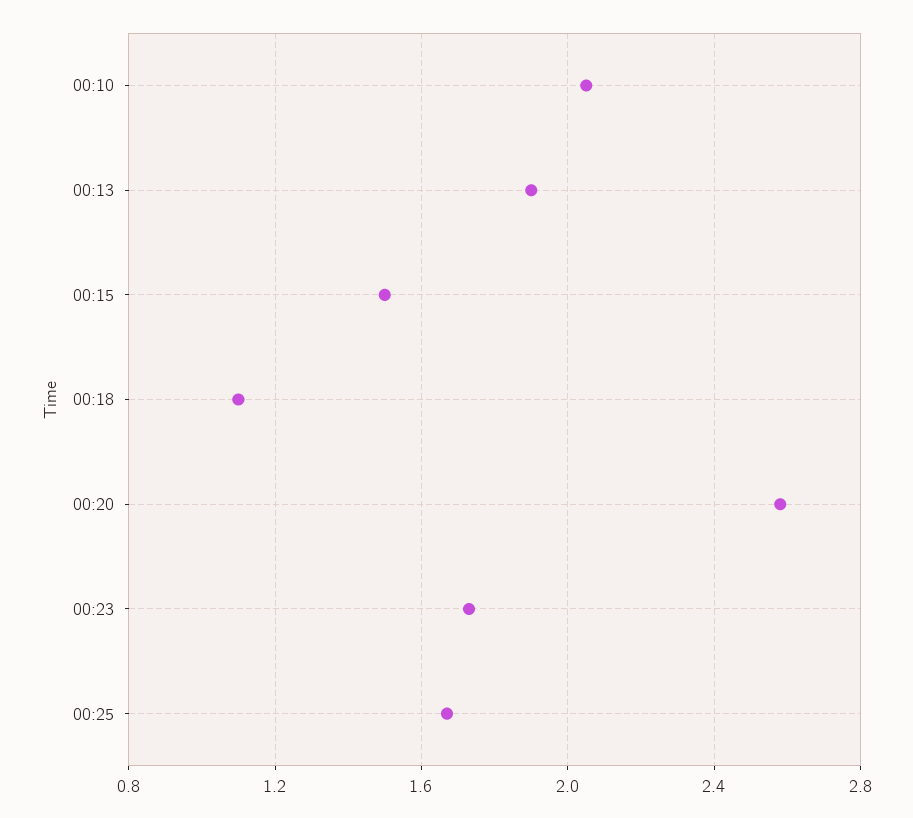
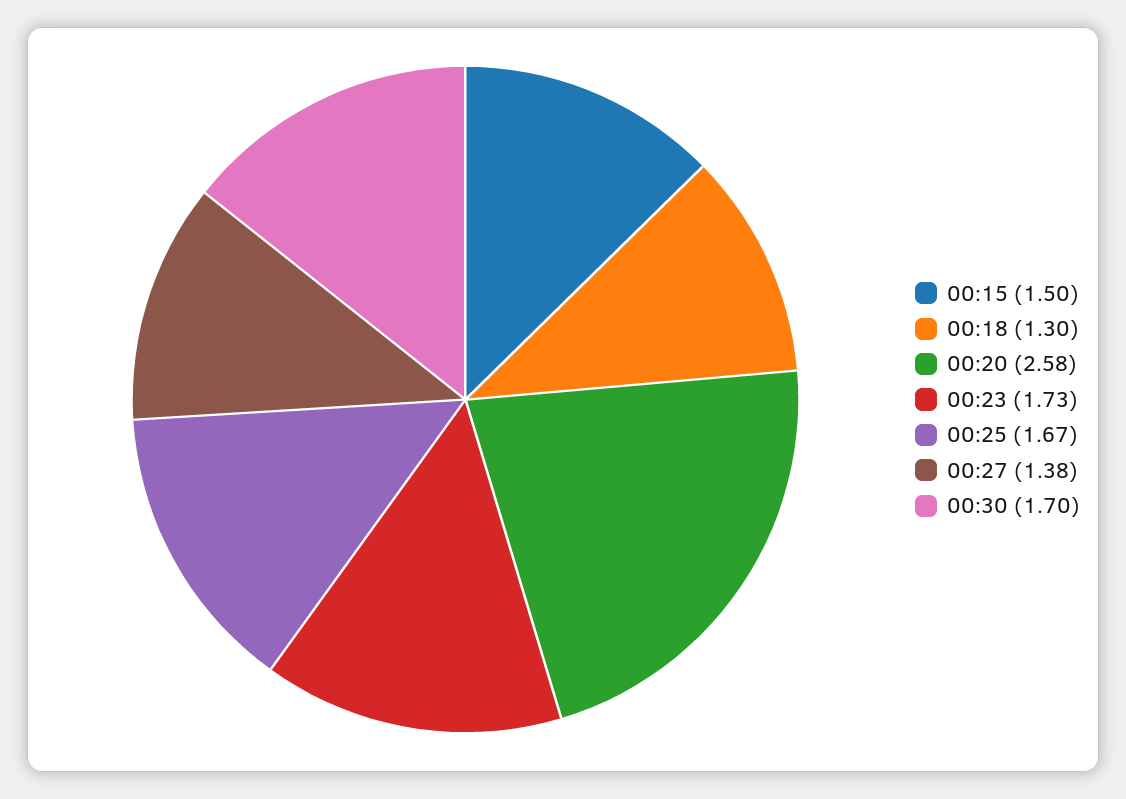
00:10: 2.05 -> none
00:13: 1.9 -> none
00:18: 1.1 -> 1.3
00:27: none -> 1.38
00:30: none -> 1.7

